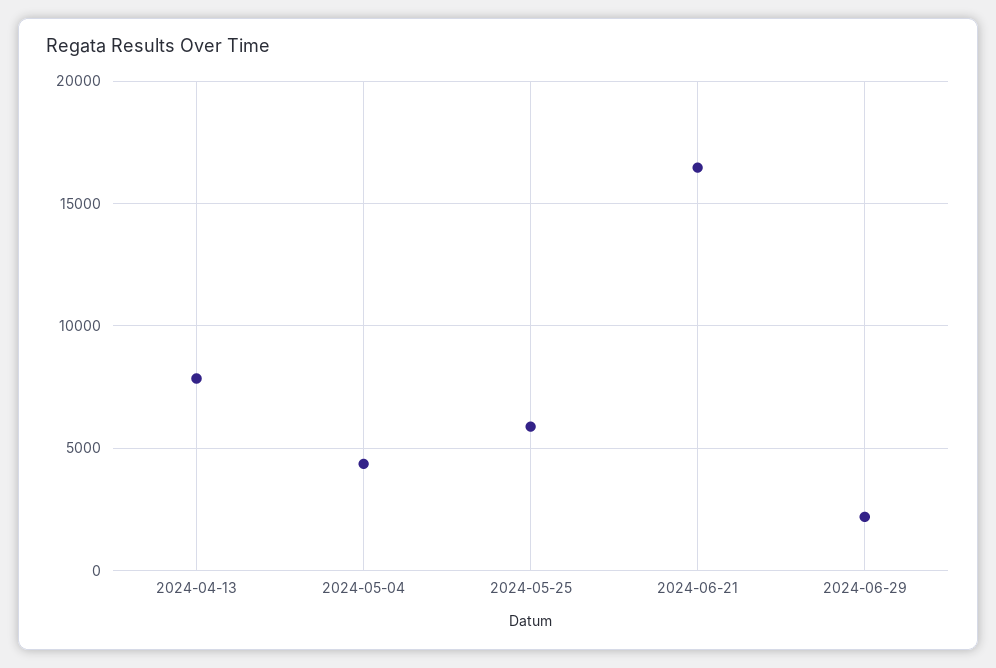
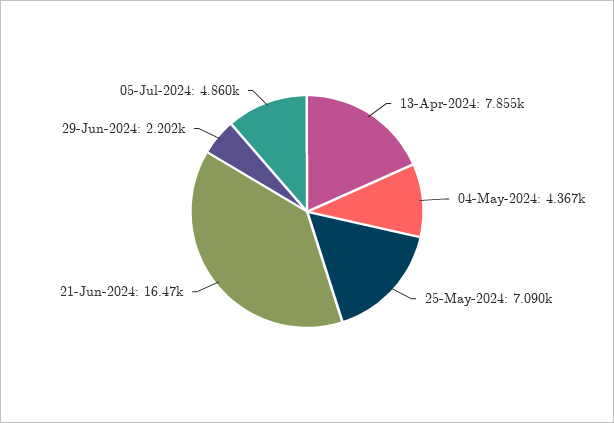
2024-05-25: 6000 -> 7090
05-Jul-2024: none -> 4860

